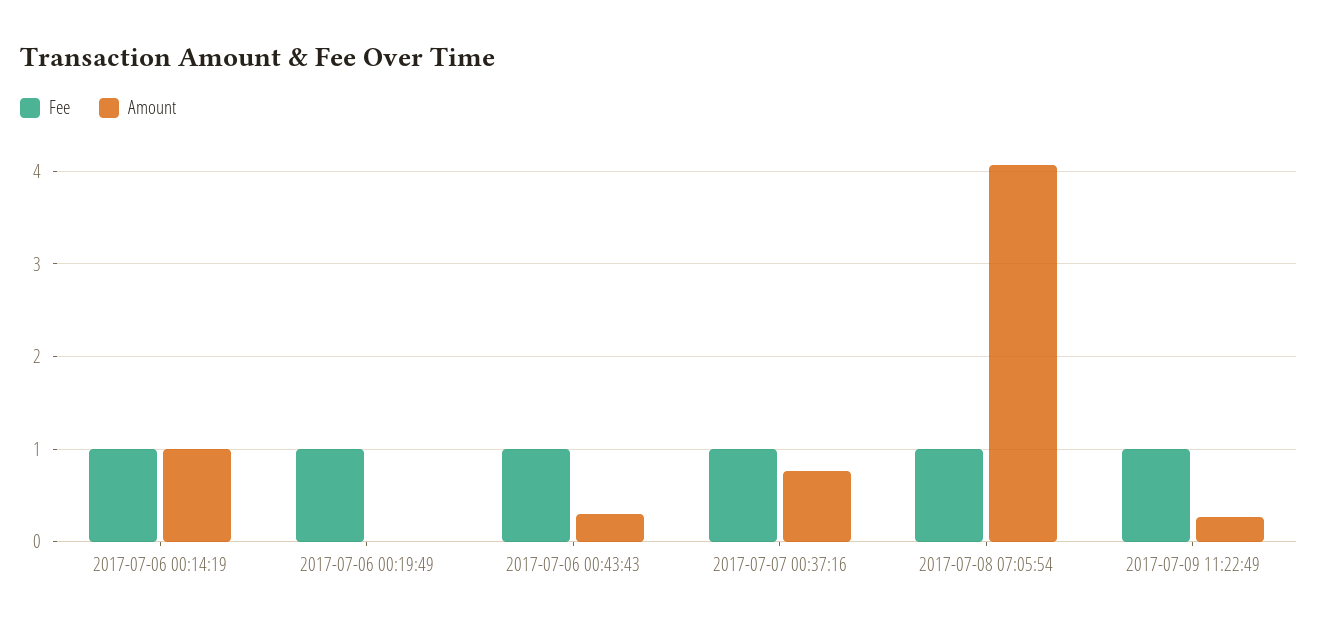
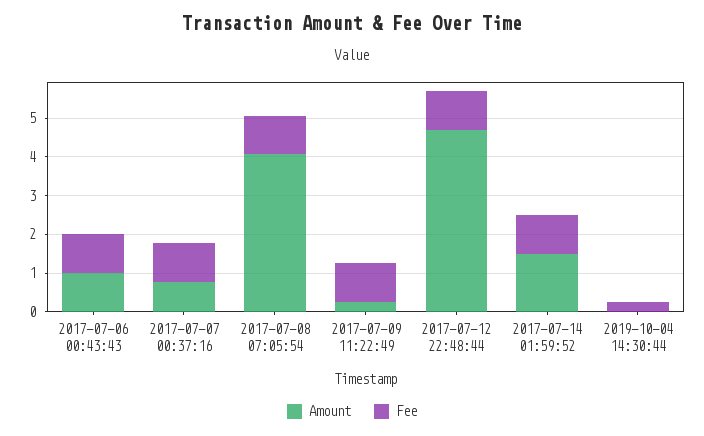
Fee, 2017-07-06 00:14:19: 1 -> none
Amount, 2017-07-06 00:14:19: 1 -> none
Fee, 2017-07-06 00:19:49: 1 -> none
Amount, 2017-07-06 00:19:49: 0 -> none
Amount, 2017-07-06 00:43:43: 0.3 -> 1
Amount, 2017-07-12 22:48:44: none -> 4.75
Fee, 2017-07-12 22:48:44: none -> 1
Amount, 2017-07-14 01:59:52: none -> 1.5
Fee, 2017-07-14 01:59:52: none -> 1
Amount, 2019-10-04 14:30:44: none -> 0
Fee, 2019-10-04 14:30:44: none -> 0.25

